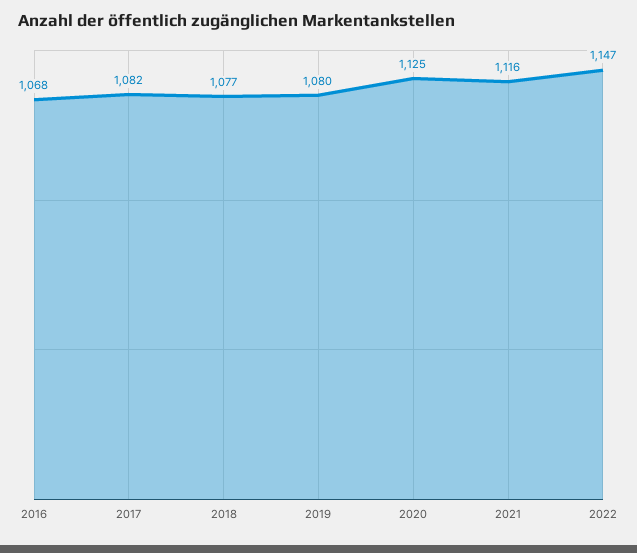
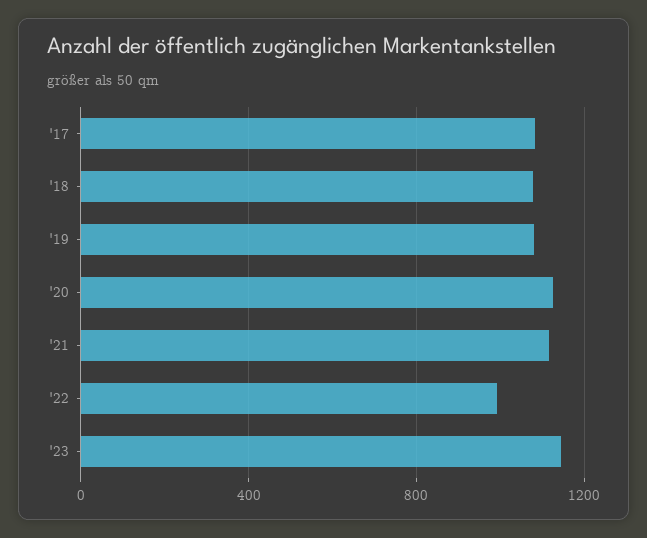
2016: 1068 -> none
2022: 1147 -> 1000
'23: none -> 1150

